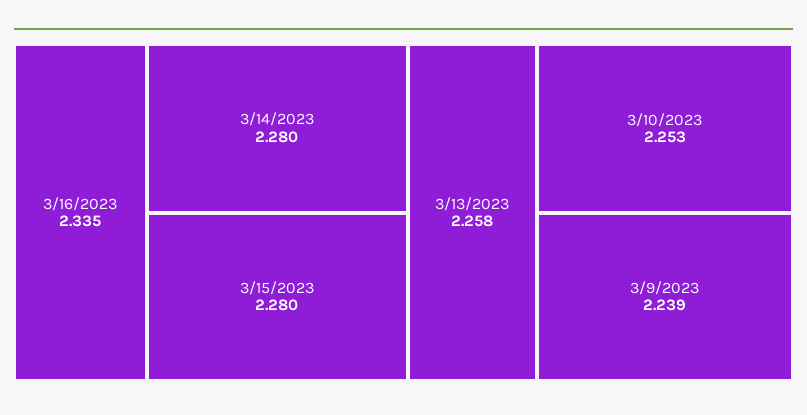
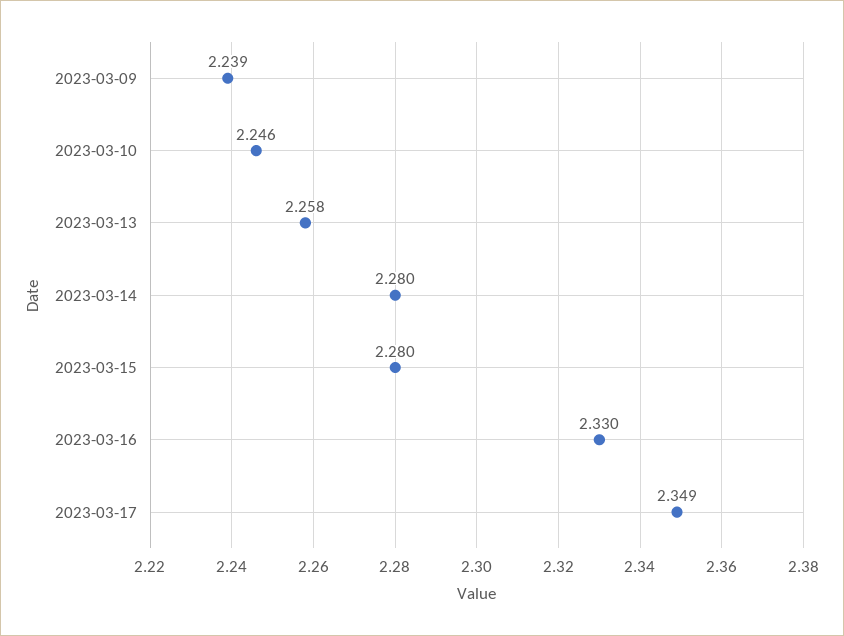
3/16/2023: 2.335 -> 2.33
3/10/2023: 2.253 -> 2.246
2023-03-17: none -> 2.349

